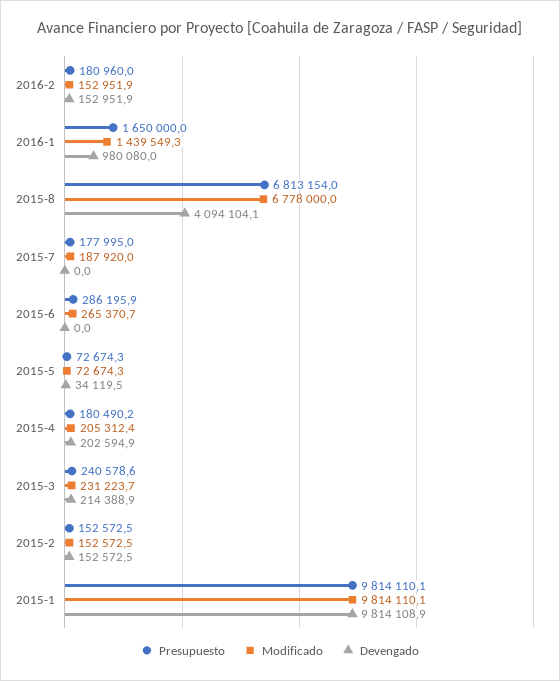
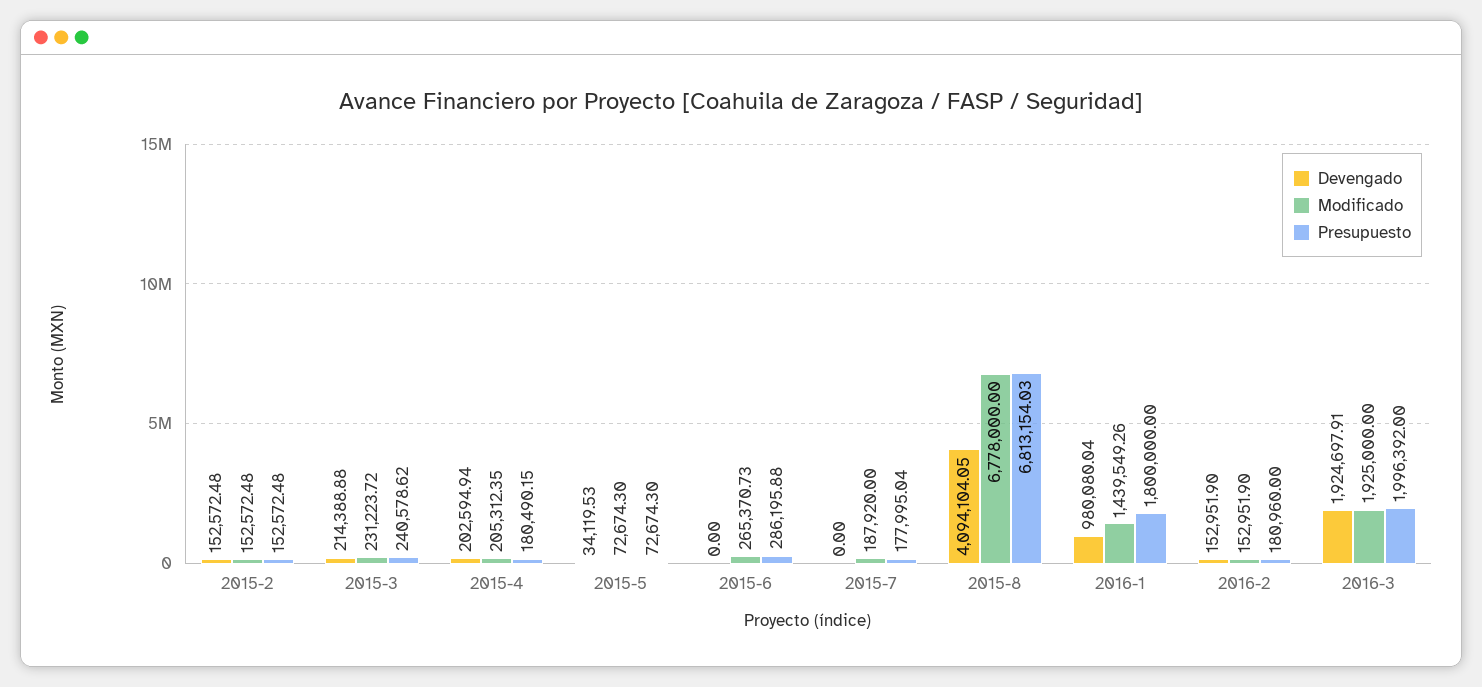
Presupuesto, 2016-1: 1650000 -> 1800000
Presupuesto, 2015-1: 9814110.1 -> none
Modificado, 2015-1: 9814110.1 -> none
Devengado, 2015-1: 9814108.9 -> none
Devengado, 2016-3: none -> 1924697.91
Modificado, 2016-3: none -> 1925000
Presupuesto, 2016-3: none -> 1996392

